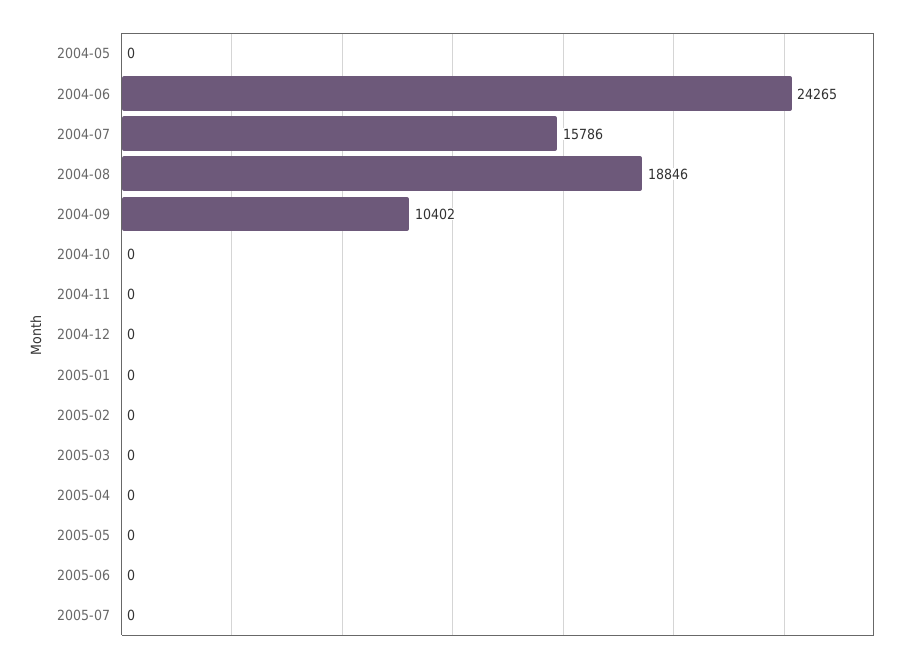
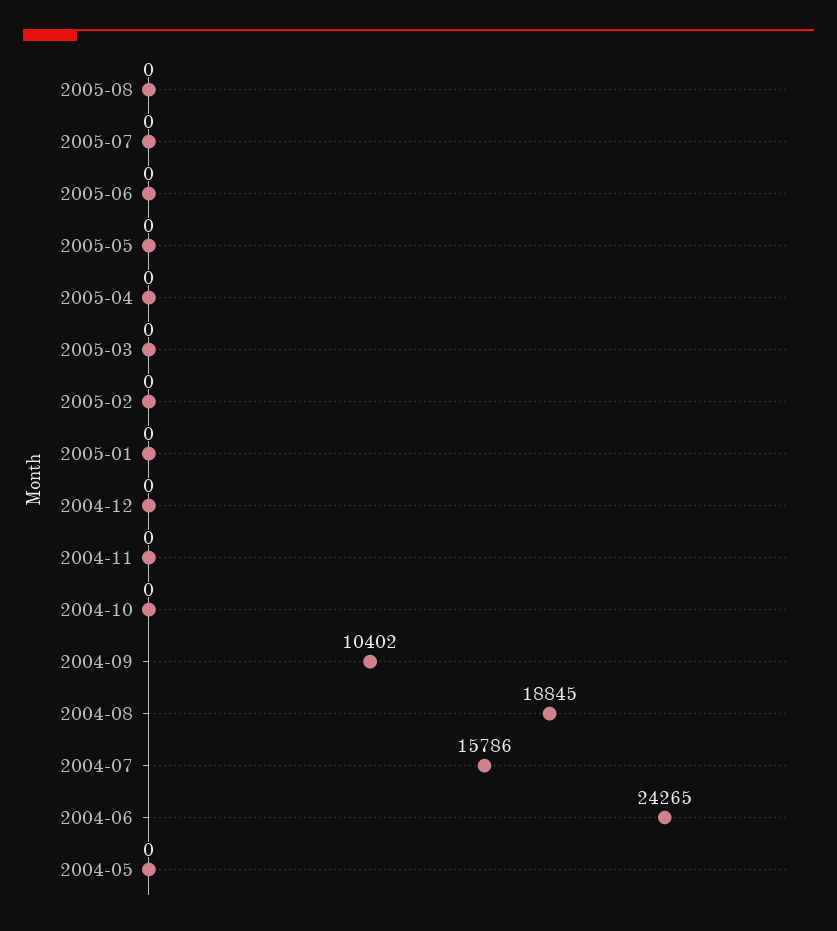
2004-08: 18846 -> 18845
2005-08: none -> 0

